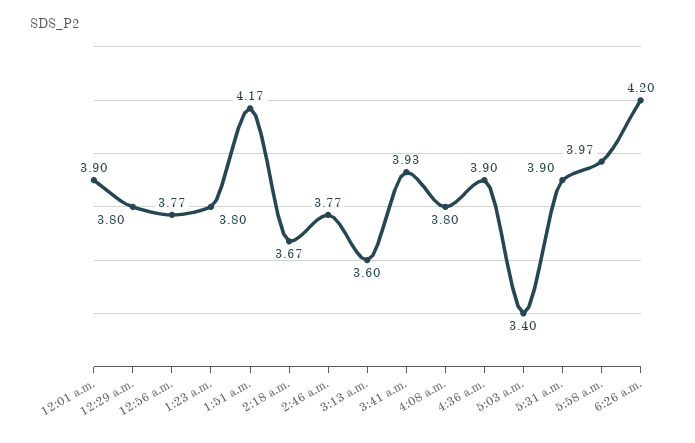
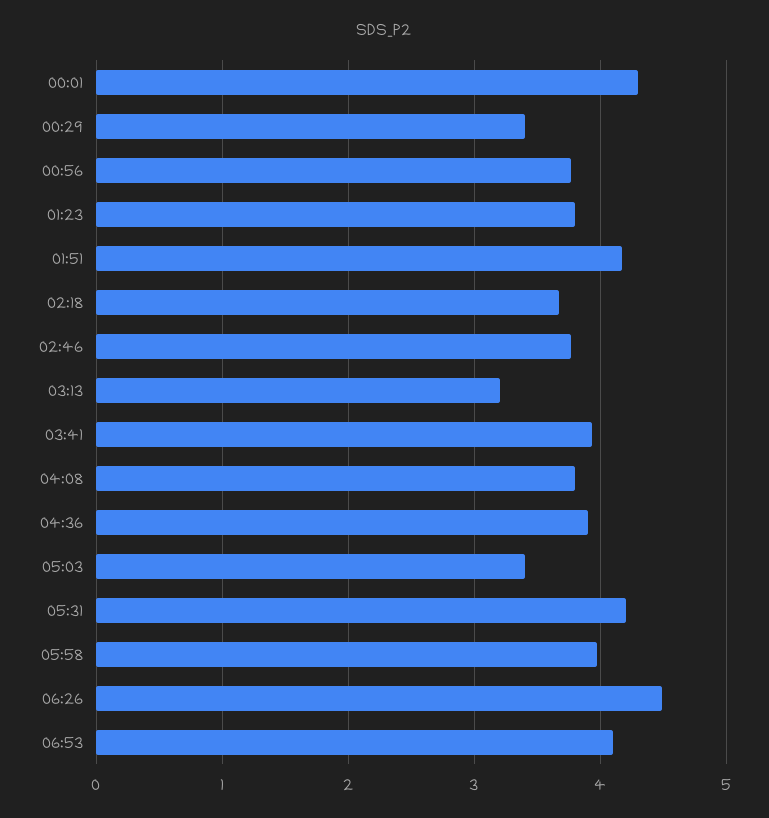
12:01 a.m.: 3.9 -> 4.3
12:29 a.m.: 3.8 -> 3.4
3:13 a.m.: 3.6 -> 3.2
5:31 a.m.: 3.9 -> 4.2
6:26 a.m.: 4.2 -> 4.5
06:53: none -> 4.1

